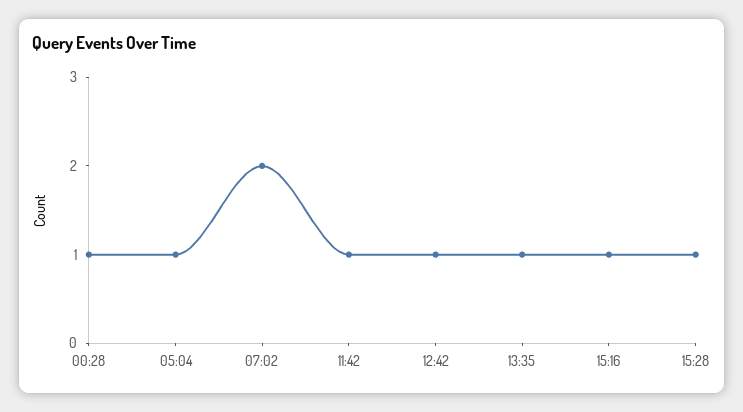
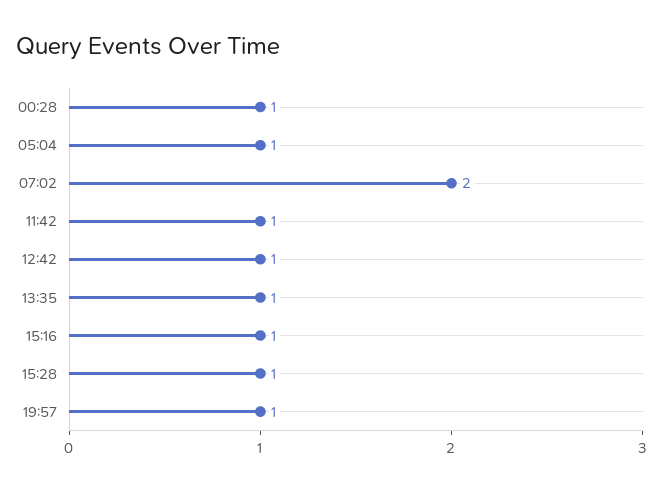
19:57: none -> 1

